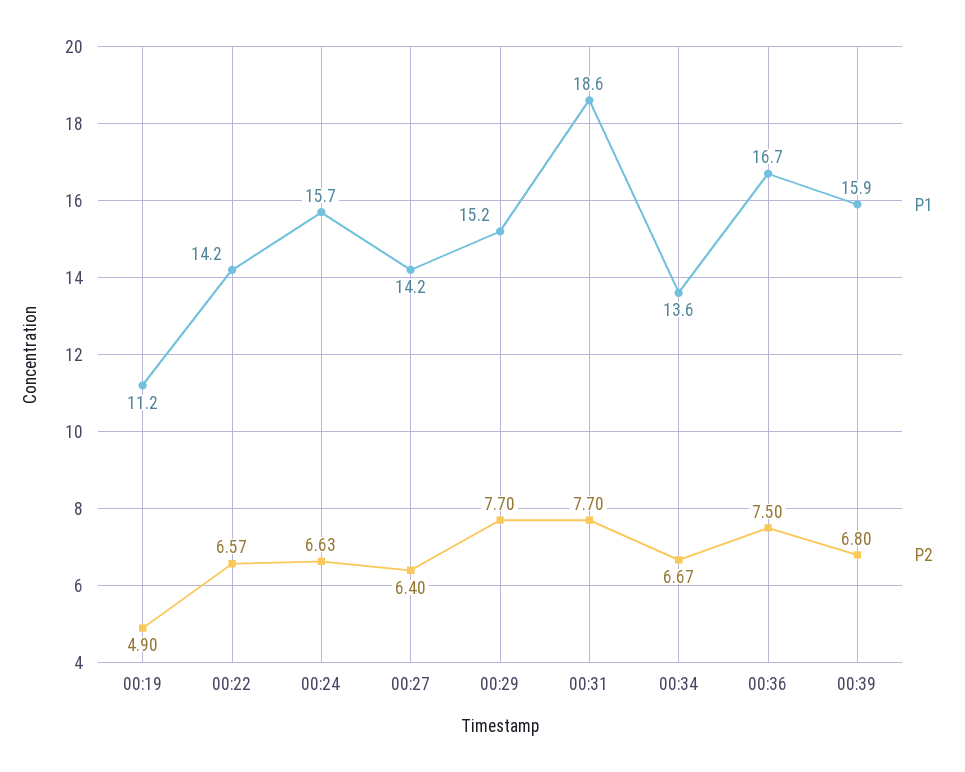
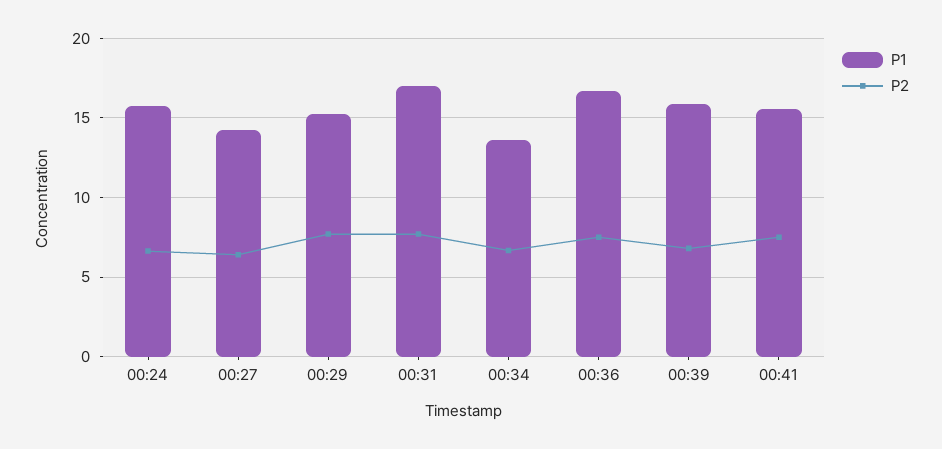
P1, 00:19: 11.2 -> none
P2, 00:19: 4.9 -> none
P1, 00:22: 14.2 -> none
P2, 00:22: 6.57 -> none
P1, 00:31: 18.6 -> 17
P1, 00:41: none -> 15.5
P2, 00:41: none -> 7.5

